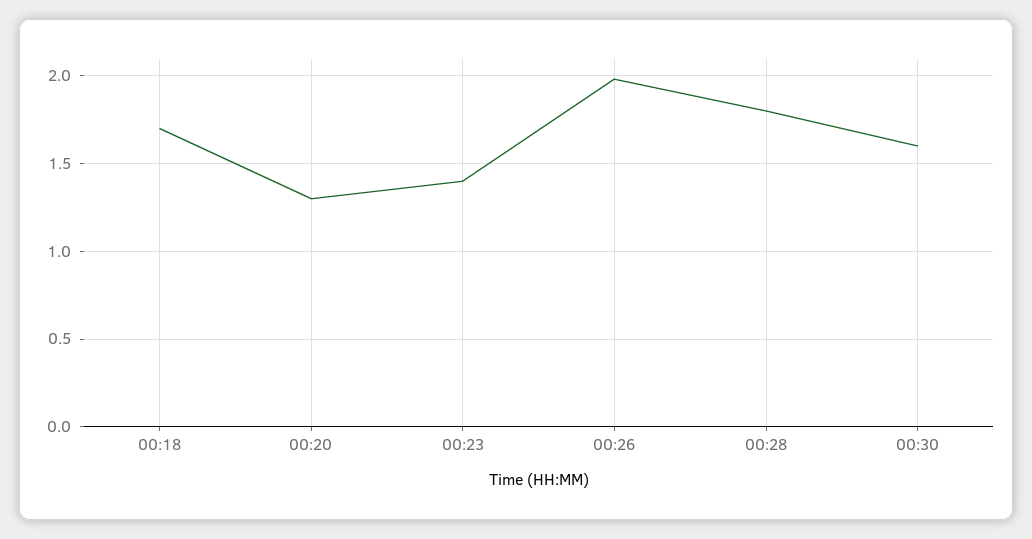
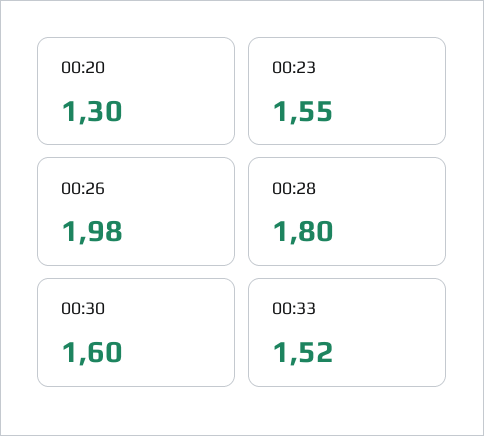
00:18: 1.7 -> none
00:23: 1.4 -> 1.55
00:33: none -> 1.52

